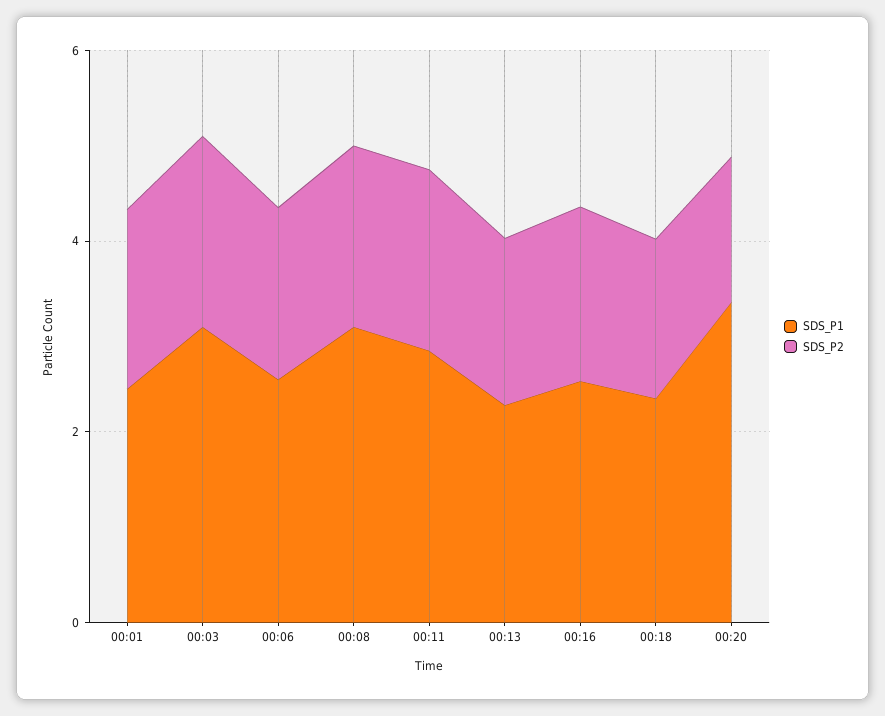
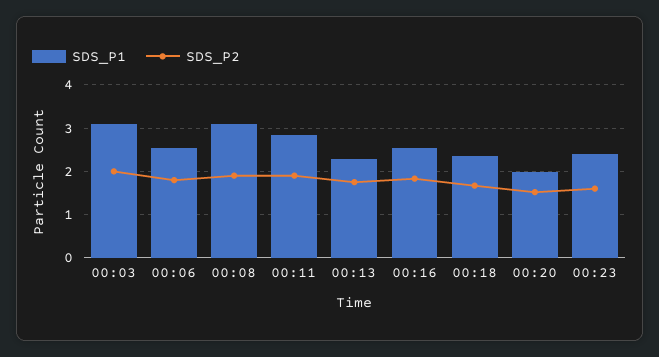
SDS_P1, 00:01: 2.5 -> none
SDS_P2, 00:01: 2 -> none
SDS_P1, 00:20: 3.5 -> 2
SDS_P1, 00:23: none -> 2.4
SDS_P2, 00:23: none -> 1.6

